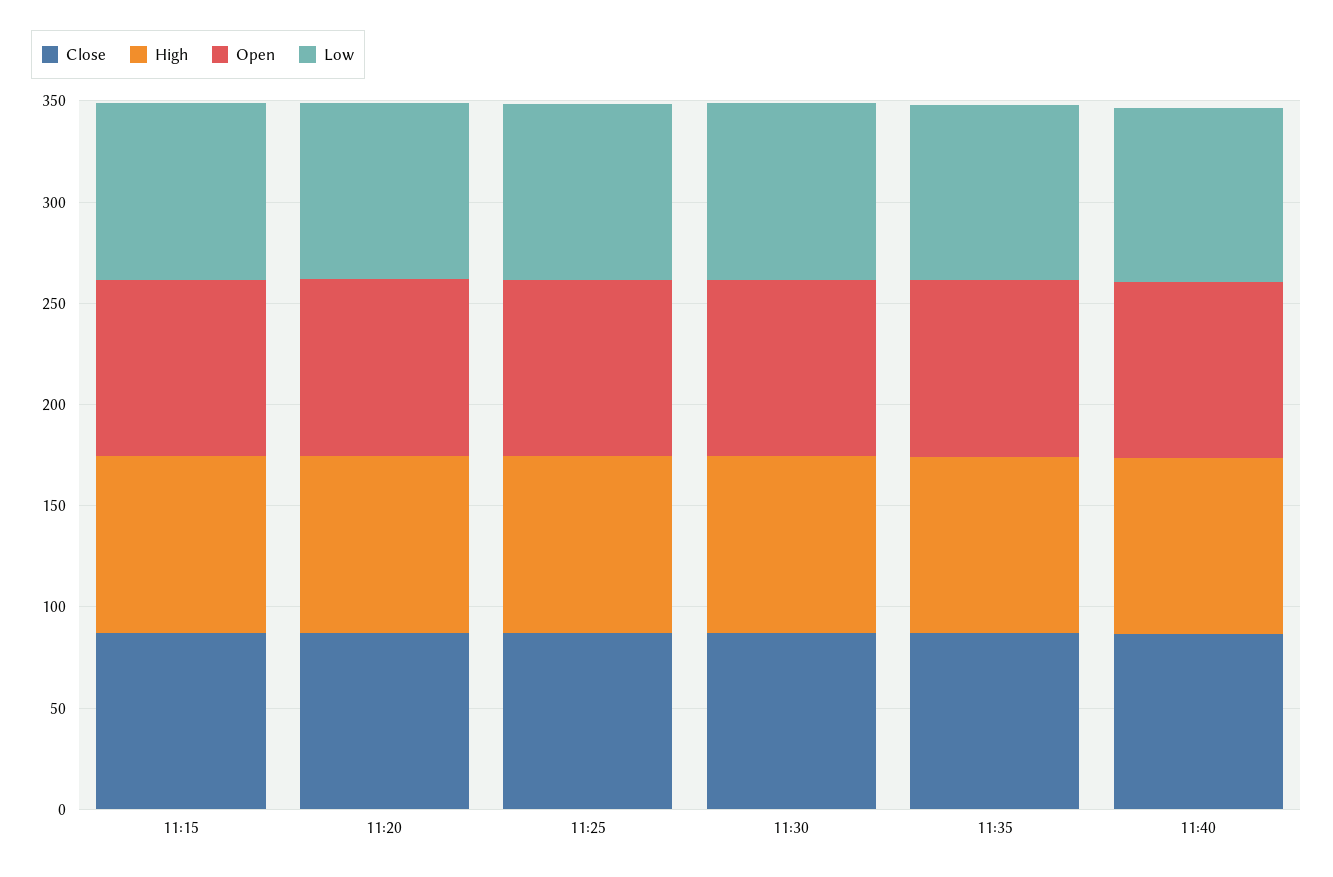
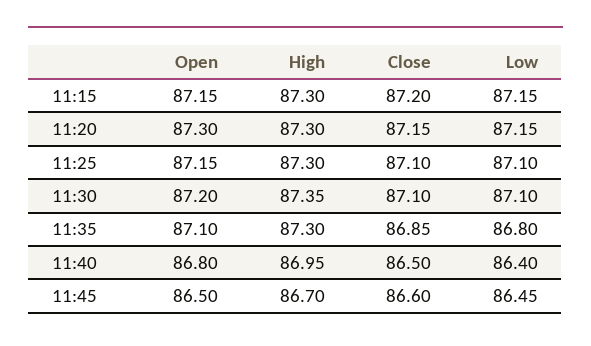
Open, 11:45: none -> 86.5
High, 11:45: none -> 86.7
Close, 11:45: none -> 86.6
Low, 11:45: none -> 86.45

